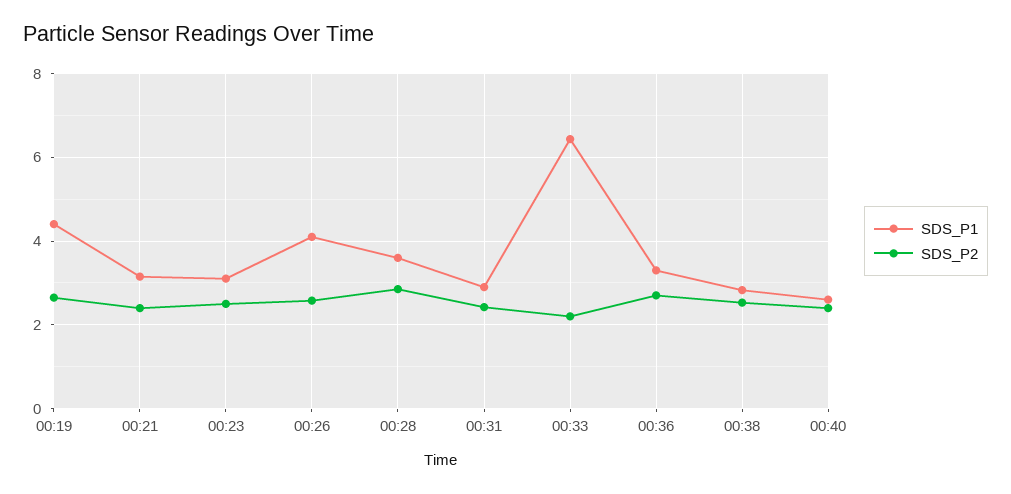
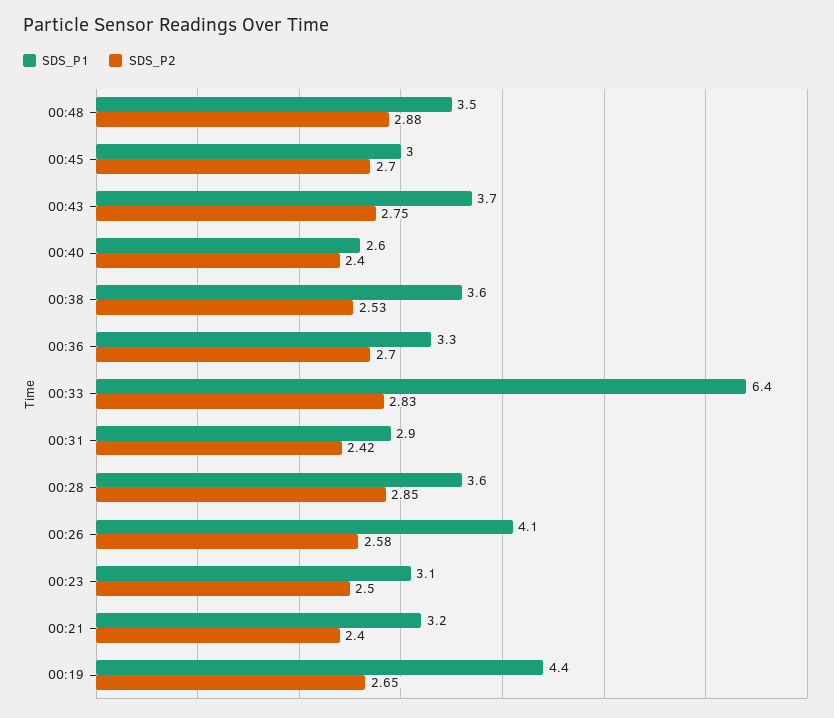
SDS_P2, 00:33: 2.2 -> 2.83
SDS_P1, 00:38: 2.8 -> 3.6
SDS_P1, 00:48: none -> 3.5
SDS_P2, 00:48: none -> 2.88
SDS_P1, 00:45: none -> 3
SDS_P2, 00:45: none -> 2.7
SDS_P1, 00:43: none -> 3.7
SDS_P2, 00:43: none -> 2.75

